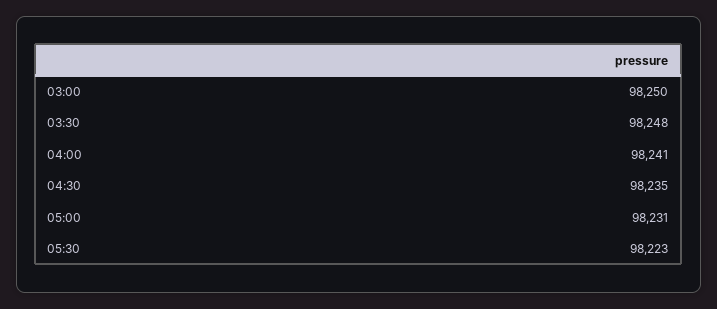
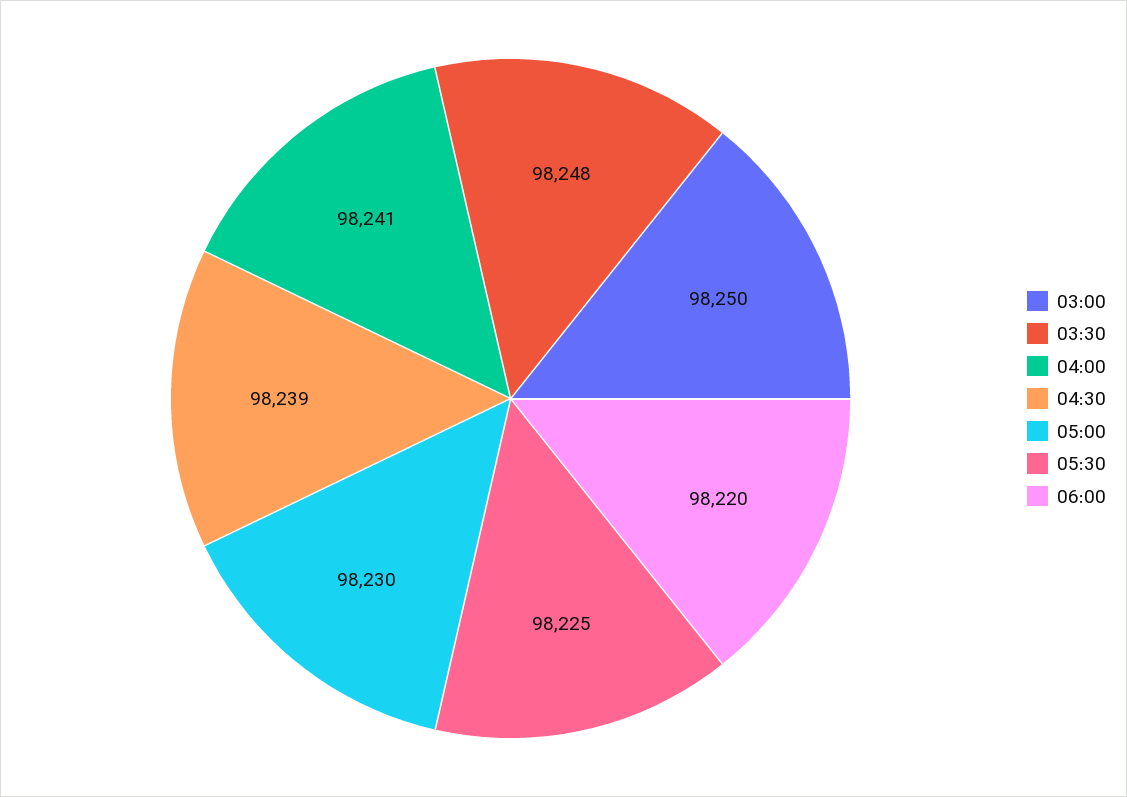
04:30: 98235 -> 98239
05:00: 98231 -> 98230
05:30: 98223 -> 98225
06:00: none -> 98220

